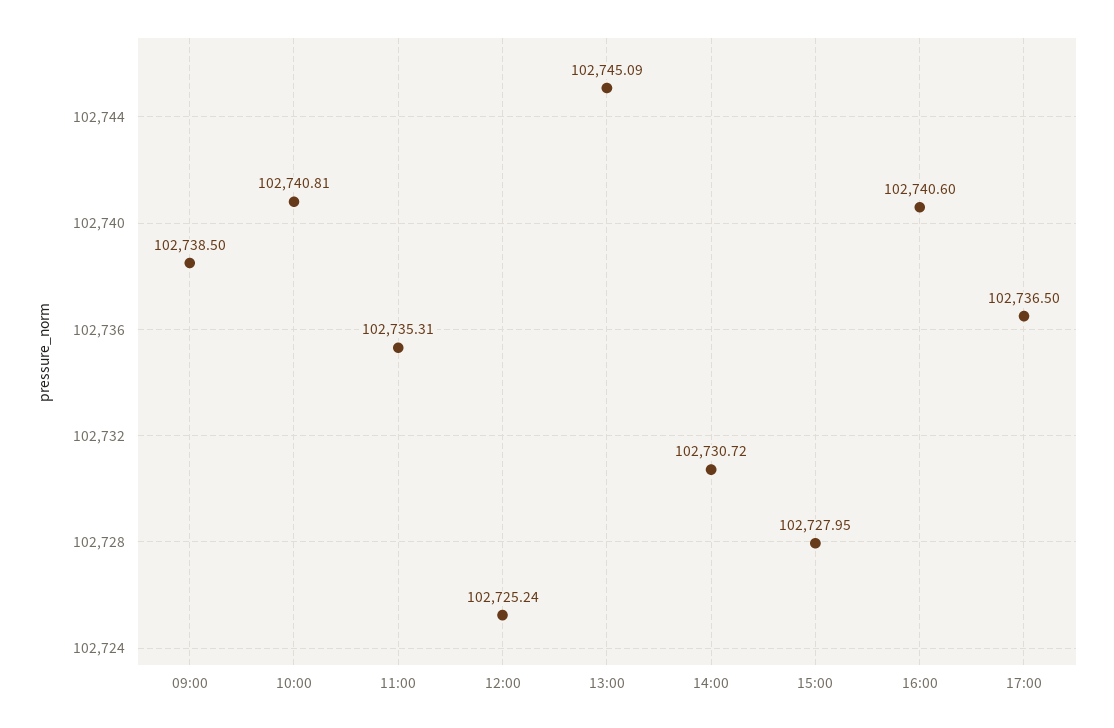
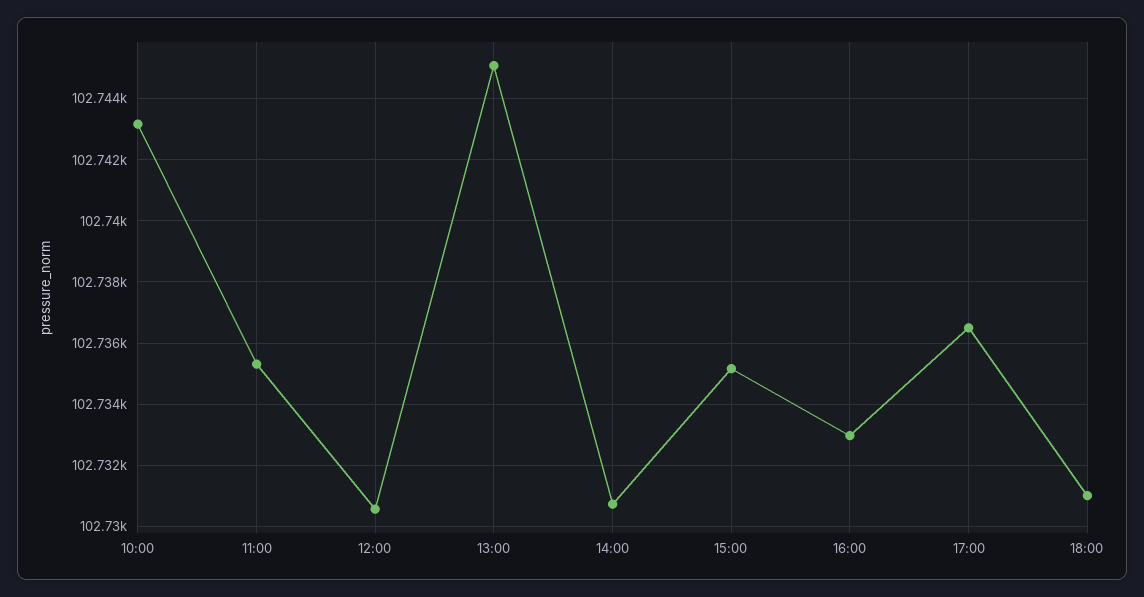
09:00: 102738.5 -> none
10:00: 102740.81 -> 102743.2
12:00: 102725.24 -> 102730.6
15:00: 102727.95 -> 102735.2
16:00: 102740.6 -> 102733
18:00: none -> 102731

